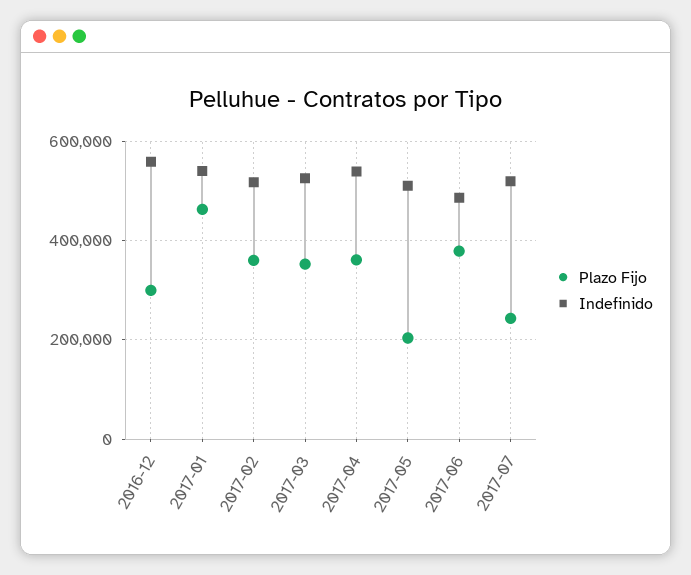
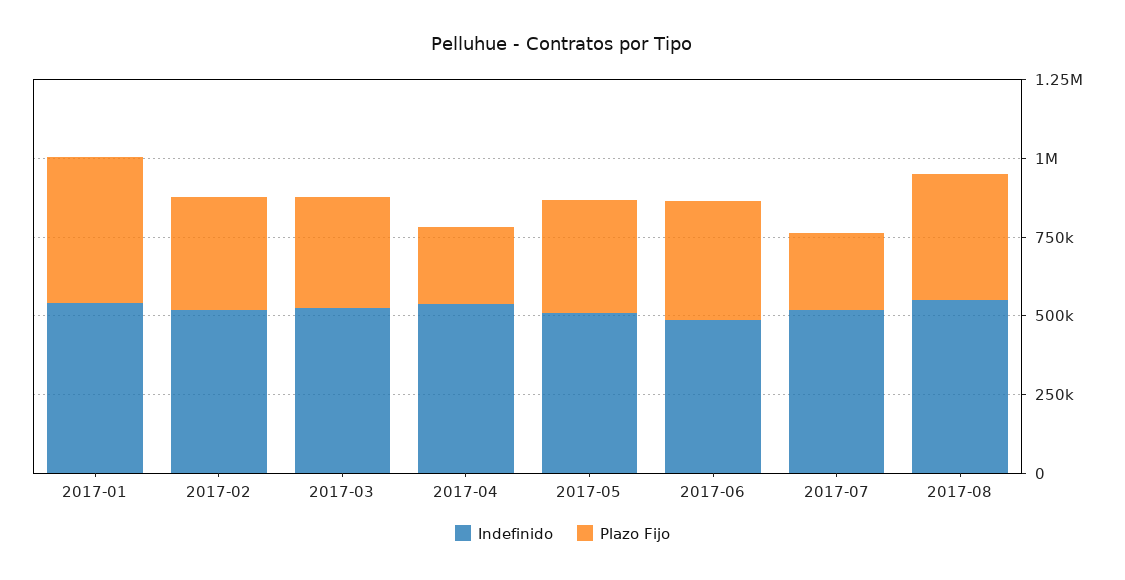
Plazo Fijo, 2016-12: 300000 -> none
Indefinido, 2016-12: 560000 -> none
Plazo Fijo, 2017-04: 360000 -> 250000
Plazo Fijo, 2017-05: 200000 -> 350000
Indefinido, 2017-08: none -> 550000
Plazo Fijo, 2017-08: none -> 400000

